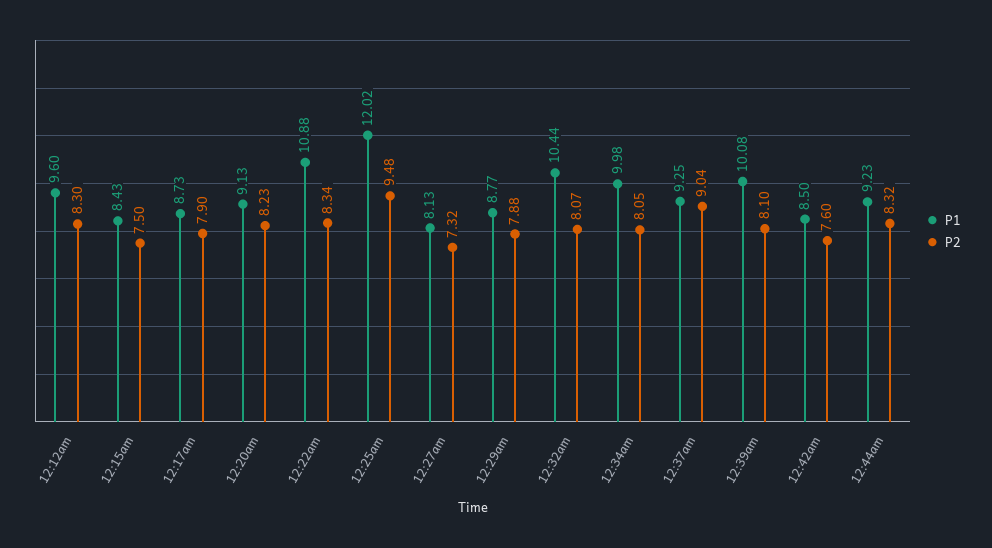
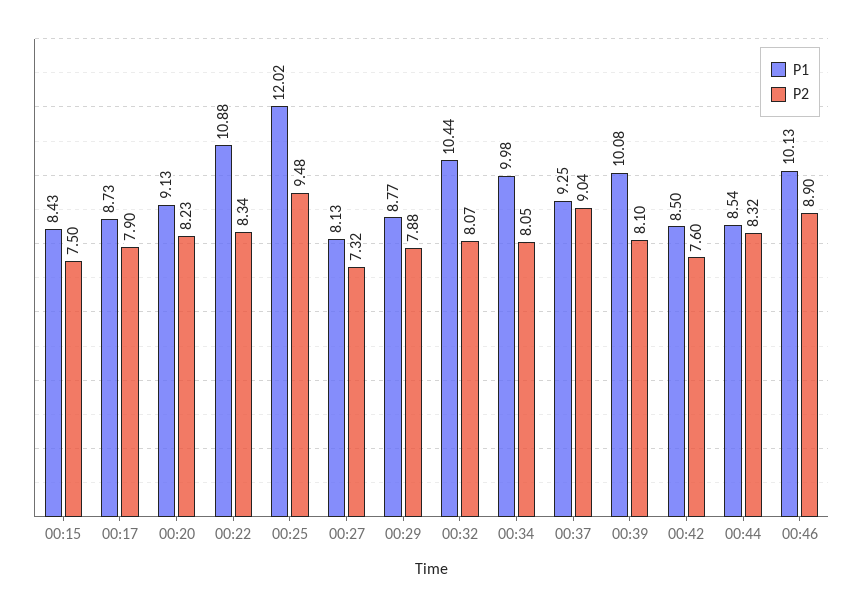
P1, 12:12am: 9.6 -> none
P2, 12:12am: 8.3 -> none
P1, 12:44am: 9.23 -> 8.54
P1, 00:46: none -> 10.13
P2, 00:46: none -> 8.9

